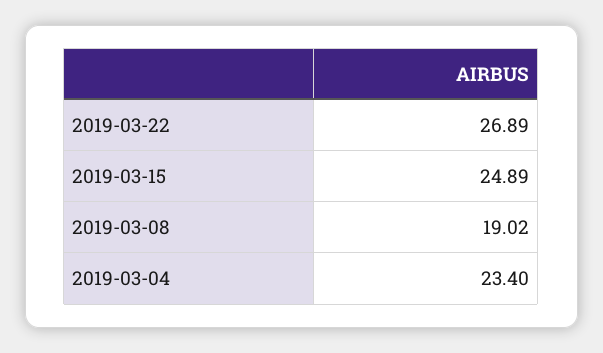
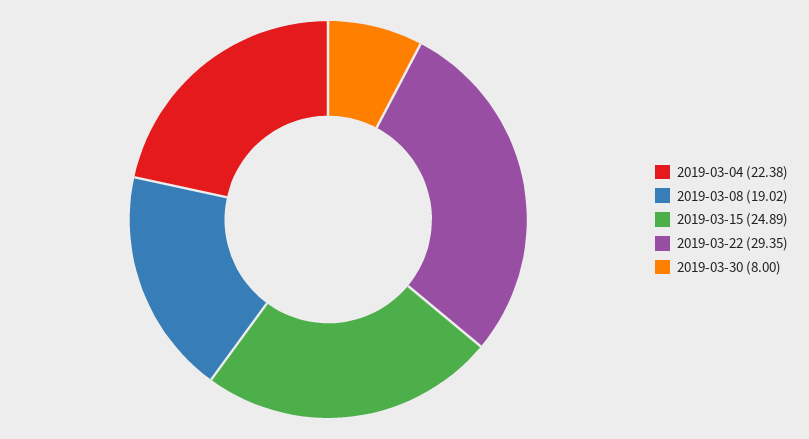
2019-03-22: 26.89 -> 29.35
2019-03-04: 23.4 -> 22.38
2019-03-30: none -> 8

